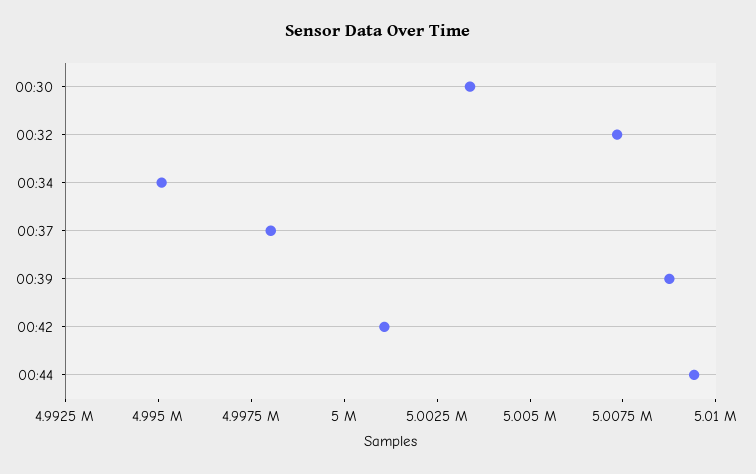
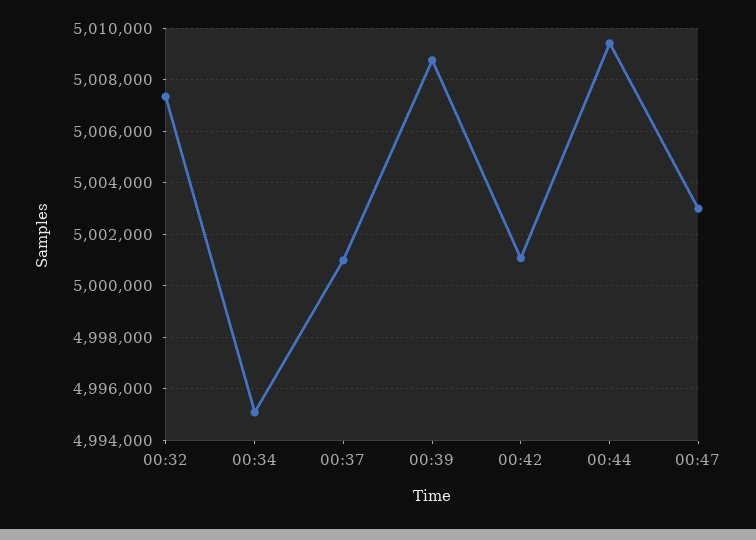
00:30: 5003500 -> none
00:37: 4998000 -> 5001000
00:47: none -> 5003000

